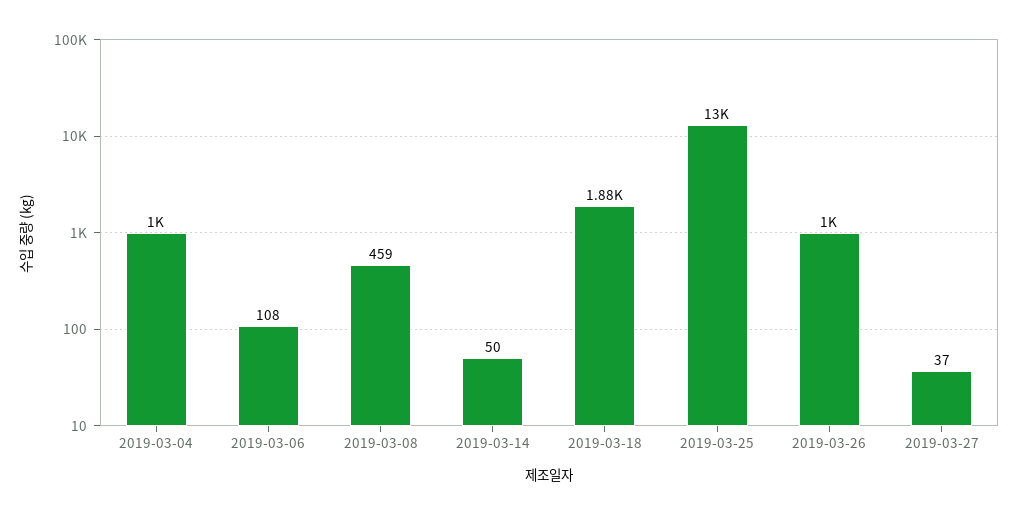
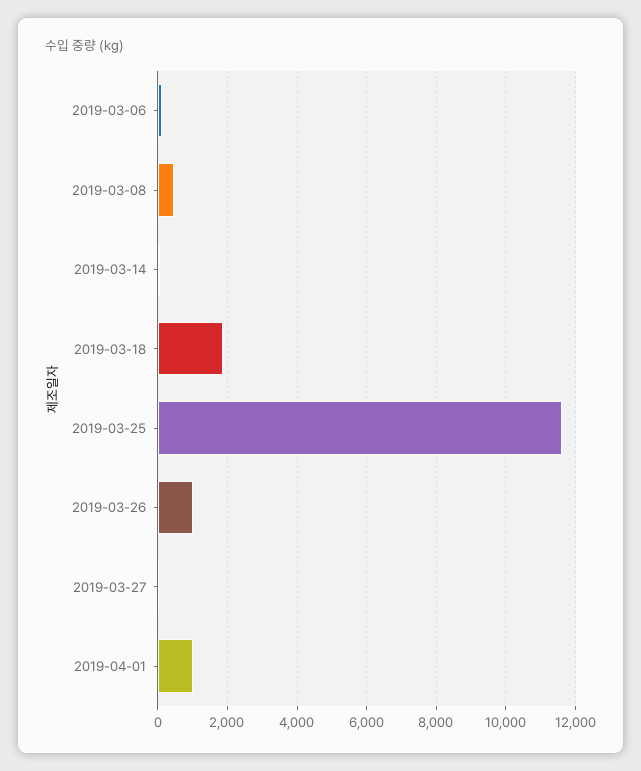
2019-03-04: 1000 -> none
2019-03-25: 13000 -> 11600
2019-04-01: none -> 1000

